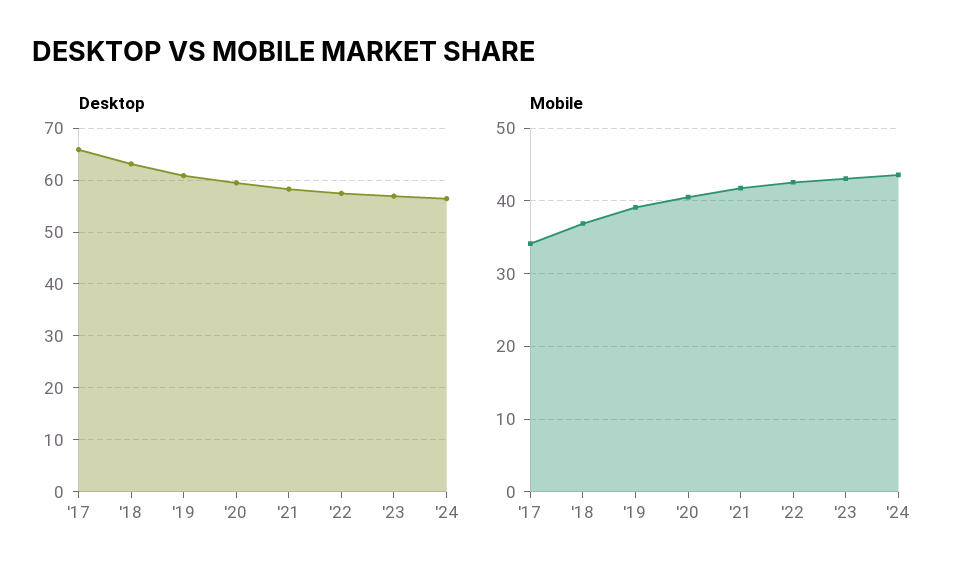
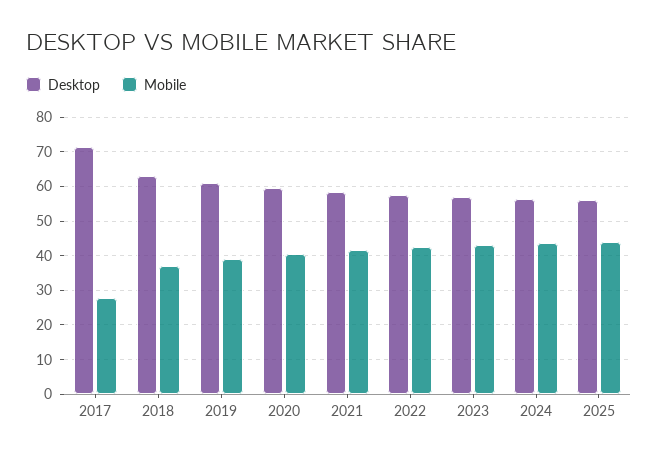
Desktop, '17: 66 -> 72
Mobile, '17: 34 -> 28
Desktop, 2025: none -> 56
Mobile, 2025: none -> 44

